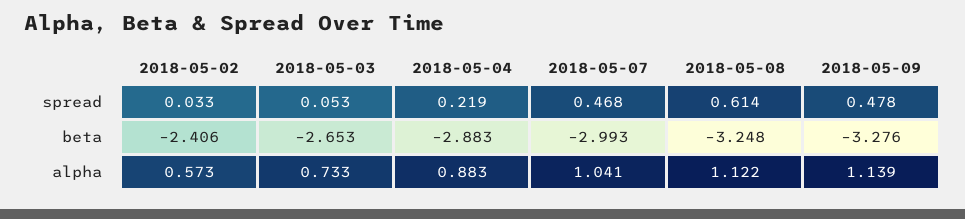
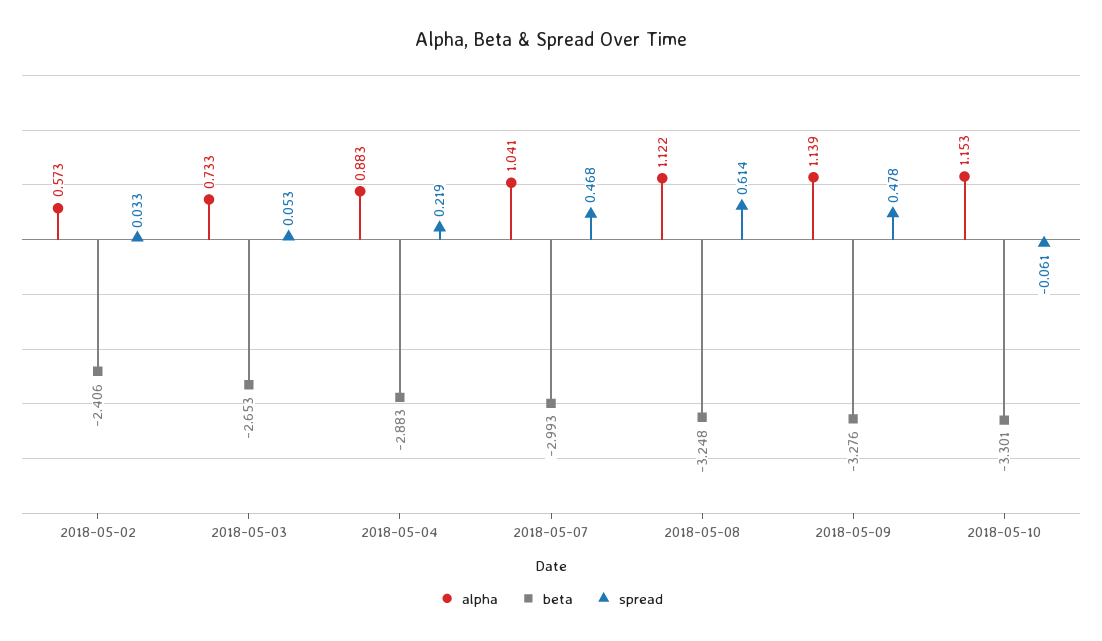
alpha, 2018-05-10: none -> 1.153
beta, 2018-05-10: none -> -3.301
spread, 2018-05-10: none -> -0.061

